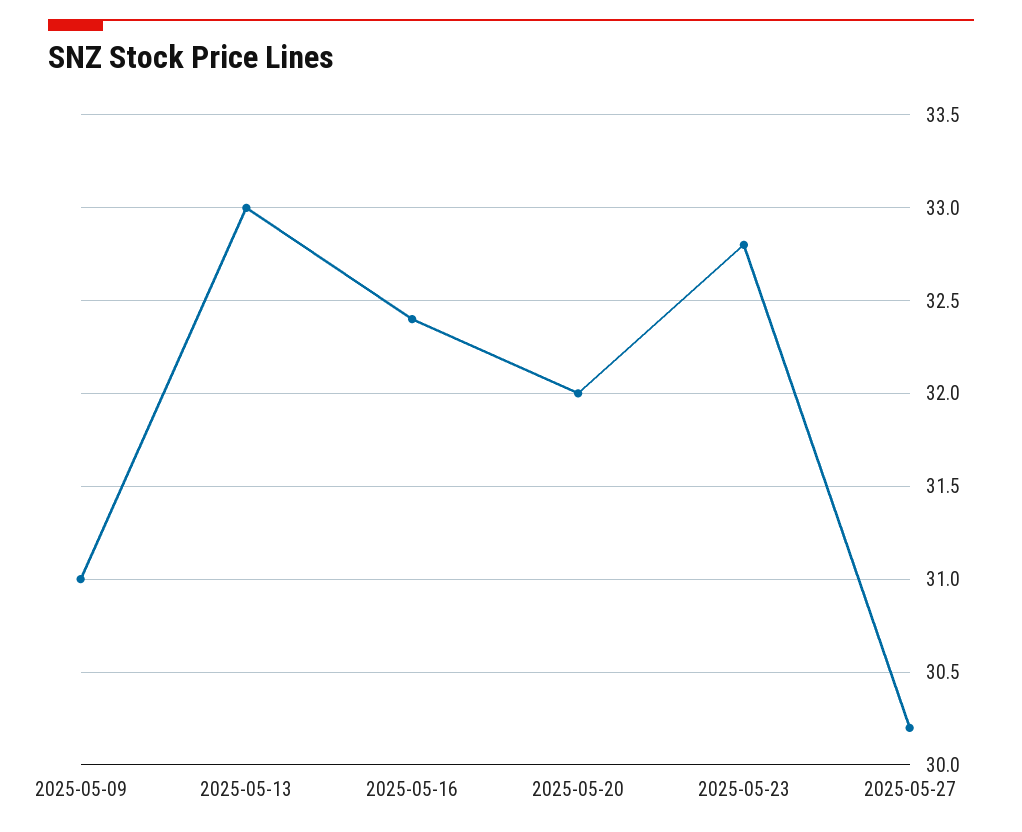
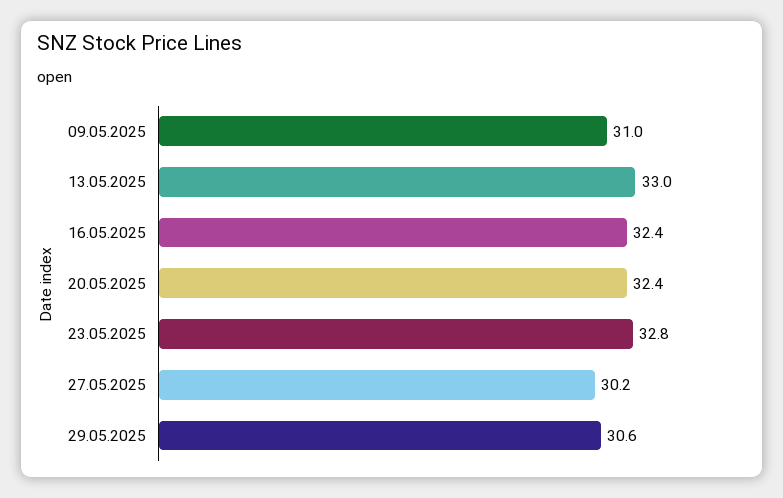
2025-05-20: 32 -> 32.4
29.05.2025: none -> 30.6

